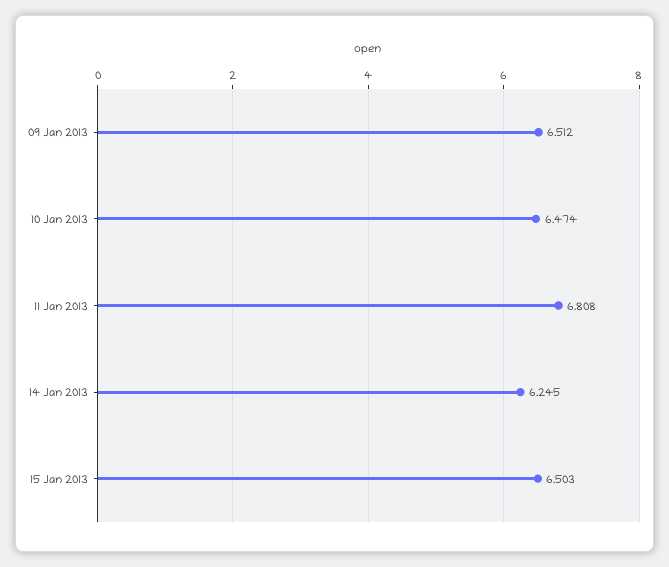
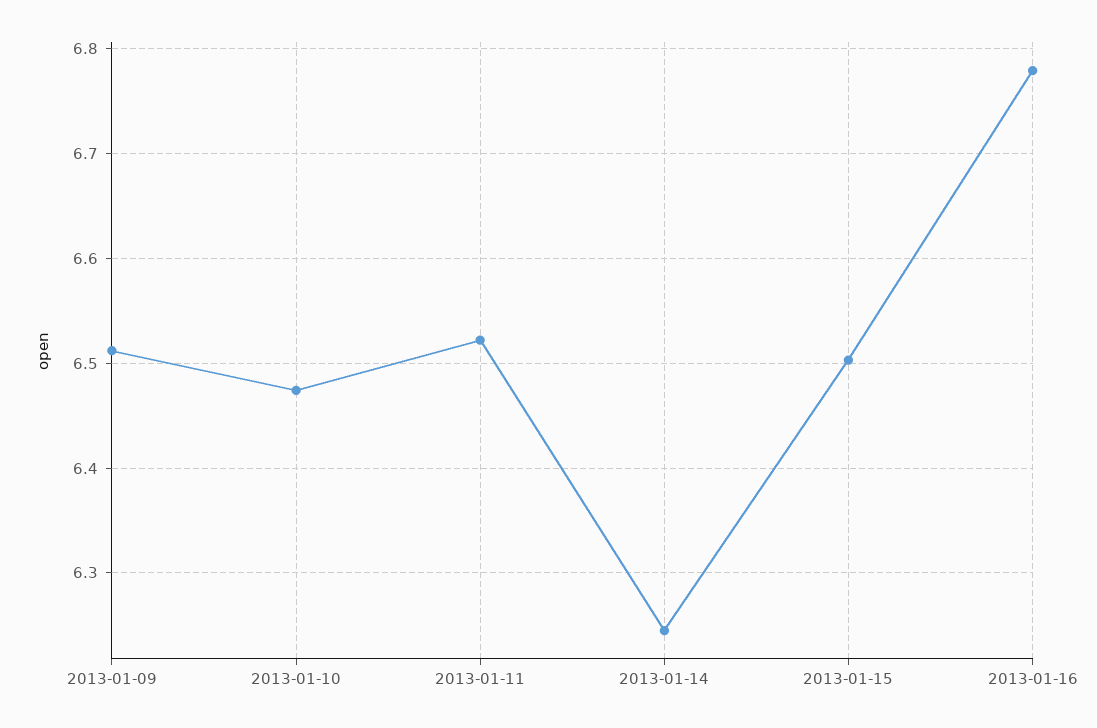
11 Jan 2013: 6.808 -> 6.52
2013-01-16: none -> 6.78

